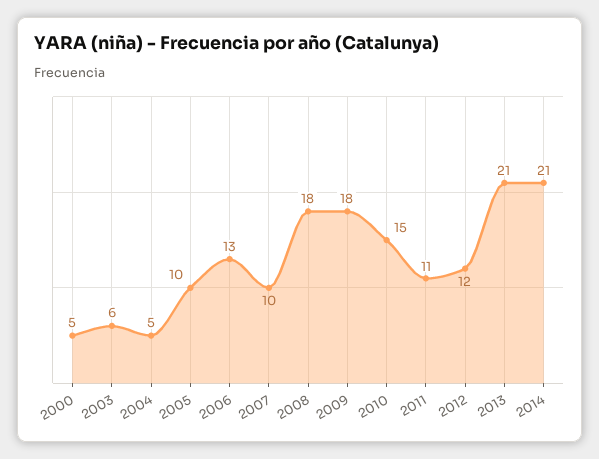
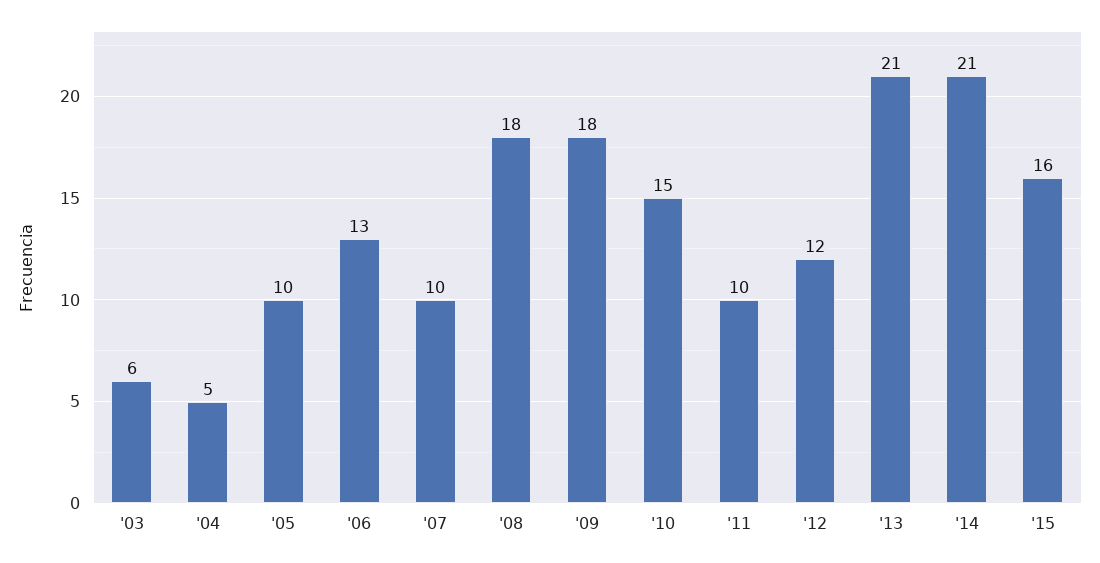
2000: 5 -> none
2011: 11 -> 10
'15: none -> 16

